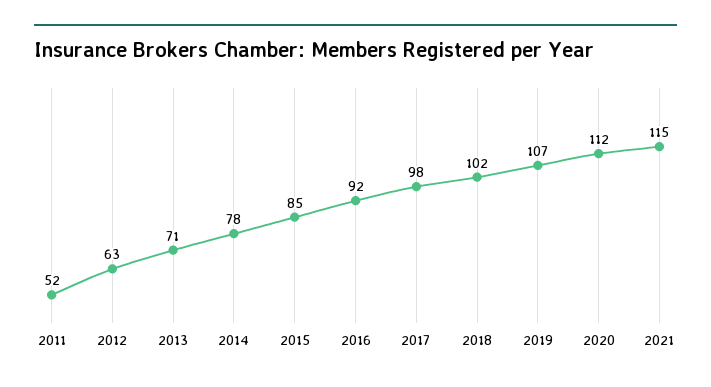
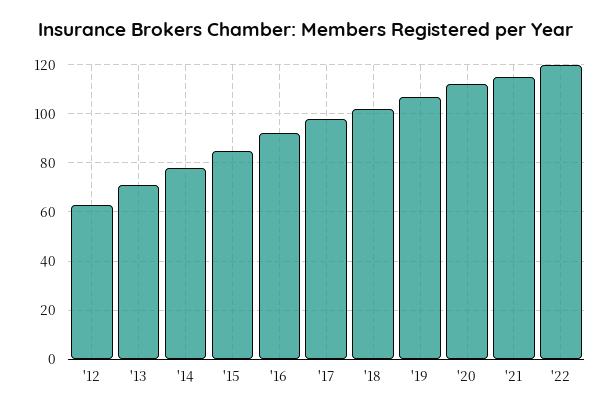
2011: 52 -> none
'22: none -> 120

